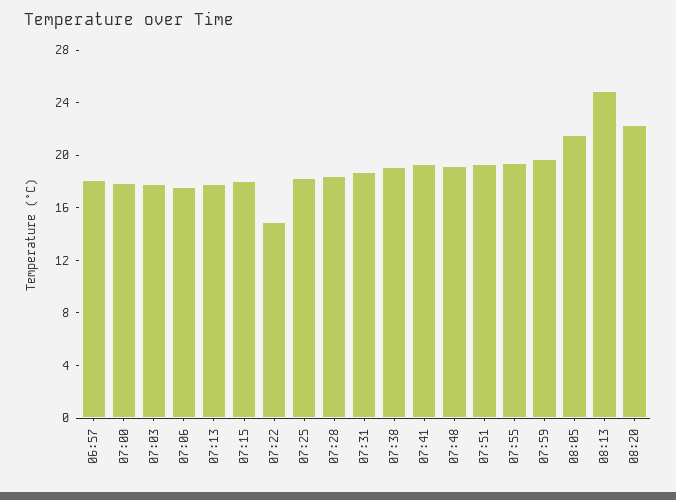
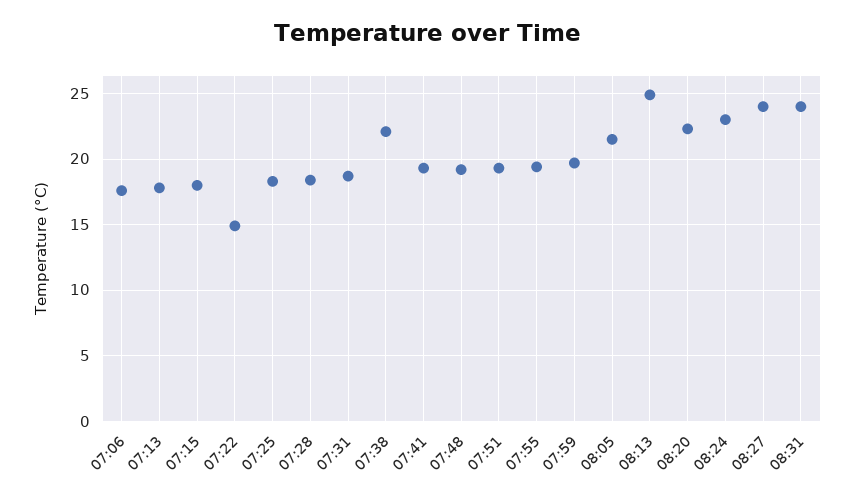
06:57: 18 -> none
07:00: 18 -> none
07:03: 18 -> none
07:38: 19 -> 22
08:24: none -> 23
08:27: none -> 24
08:31: none -> 24

